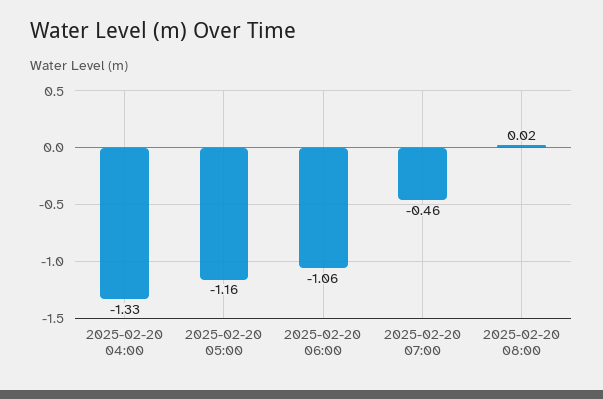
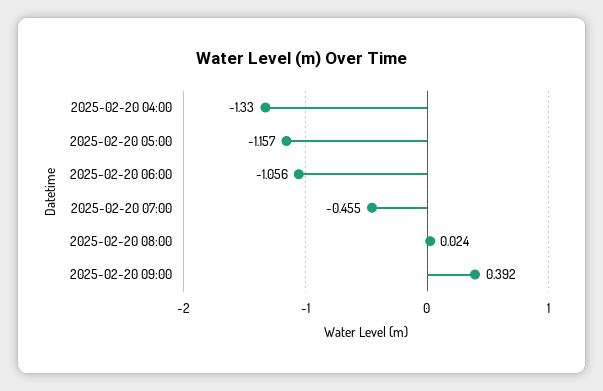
2025-02-20 09:00: none -> 0.392

